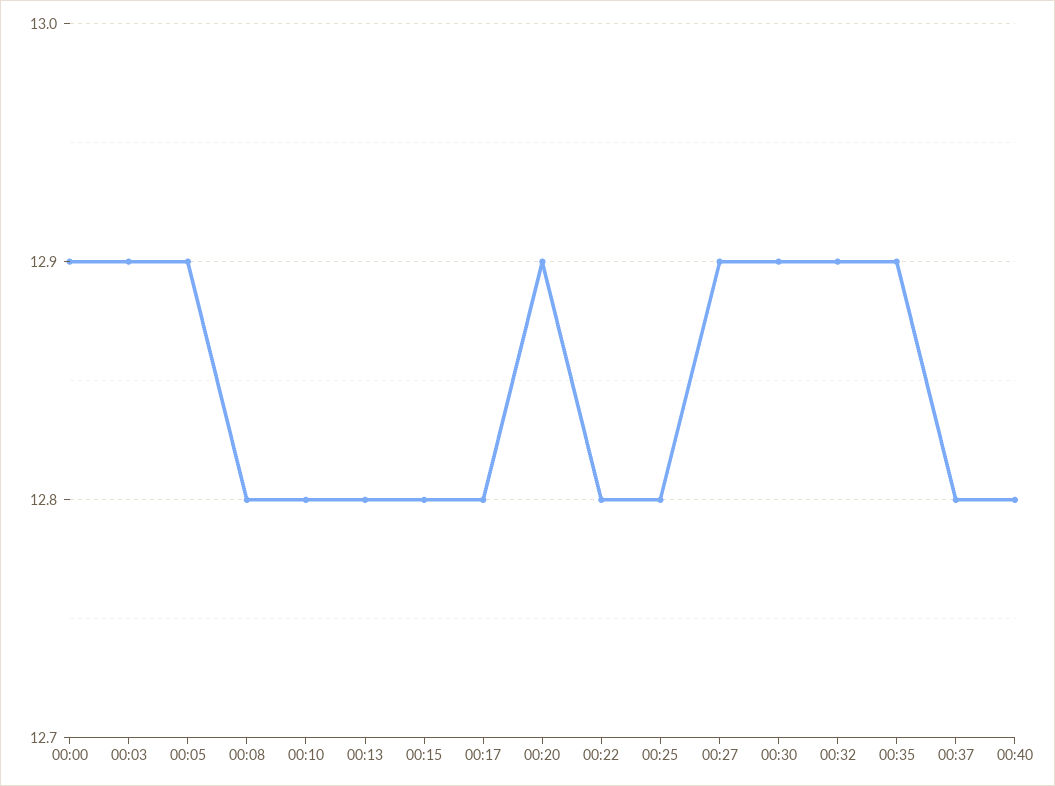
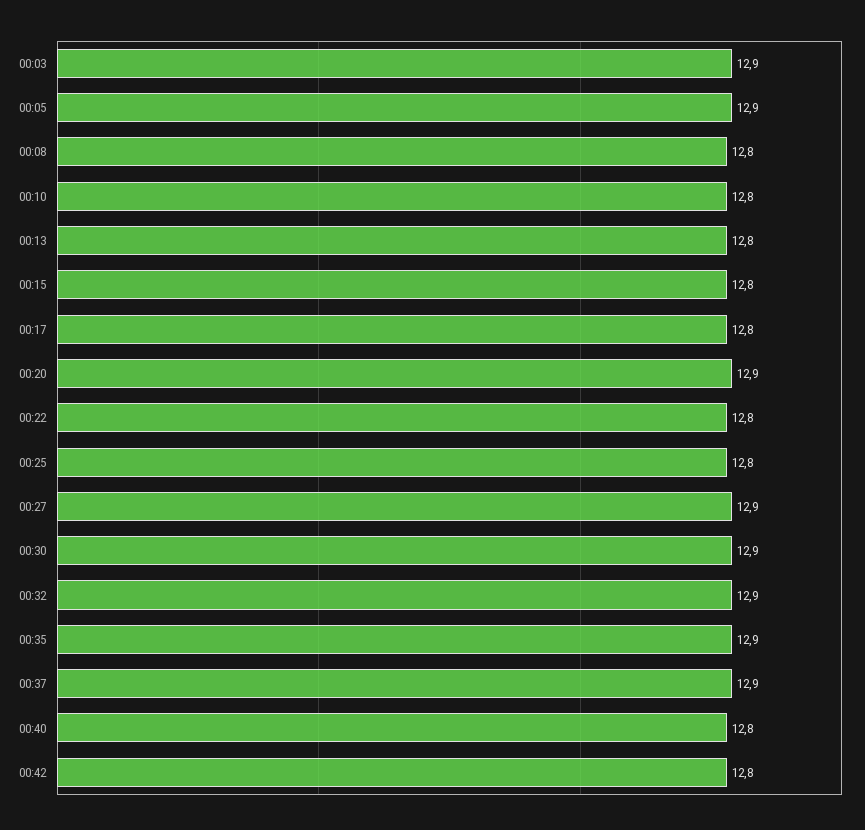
00:00: 12.9 -> none
00:37: 12.8 -> 12.9
00:42: none -> 12.8

